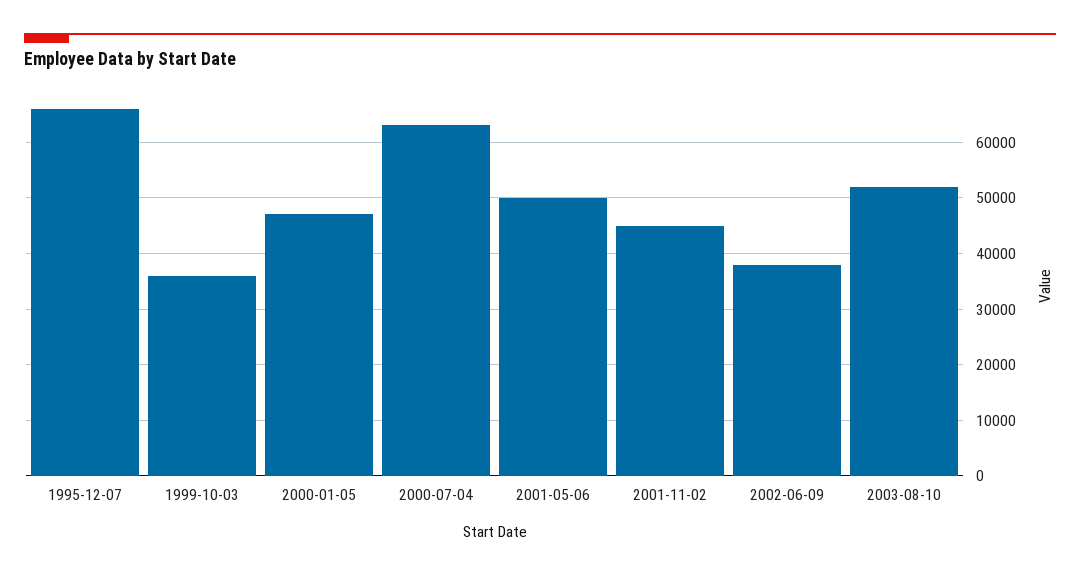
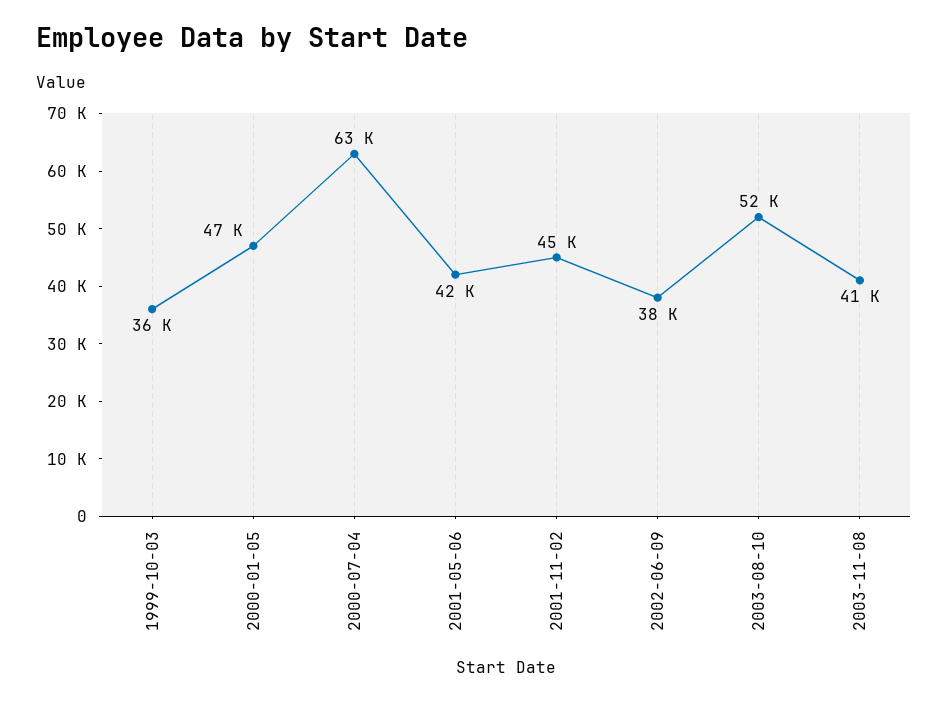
1995-12-07: 66000 -> none
2001-05-06: 50000 -> 42000
2003-11-08: none -> 41000

